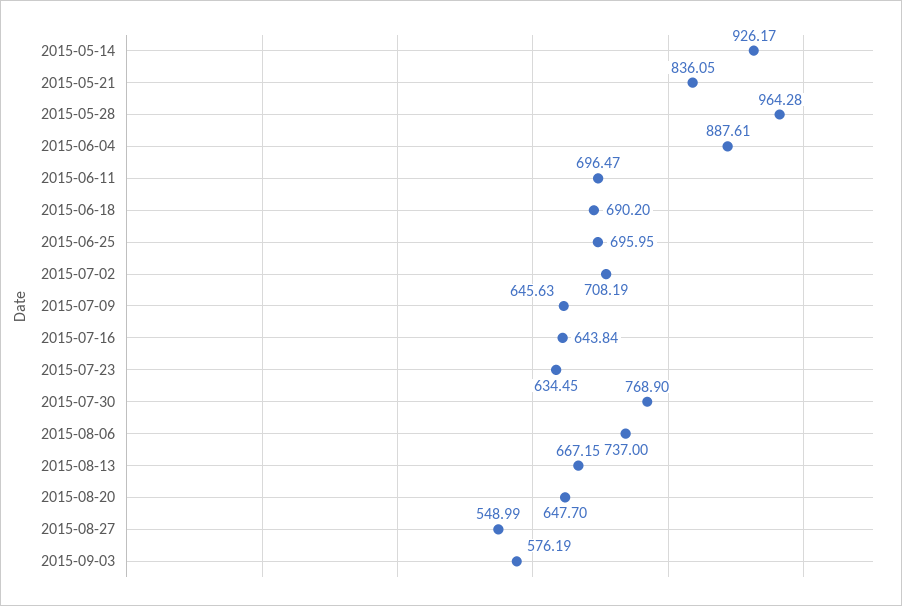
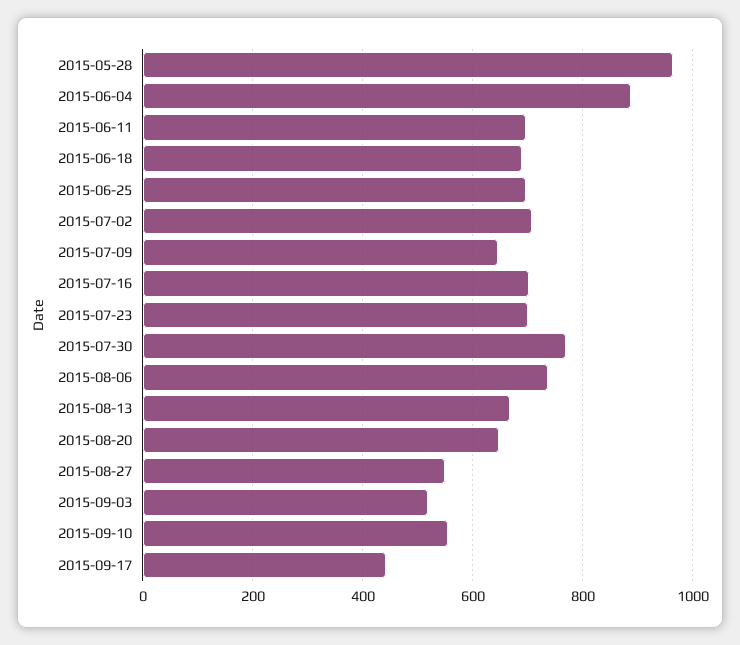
2015-05-14: 926.17 -> none
2015-05-21: 836.05 -> none
2015-07-16: 643.84 -> 700
2015-07-23: 634.45 -> 700
2015-09-03: 576.19 -> 520
2015-09-10: none -> 560
2015-09-17: none -> 440

